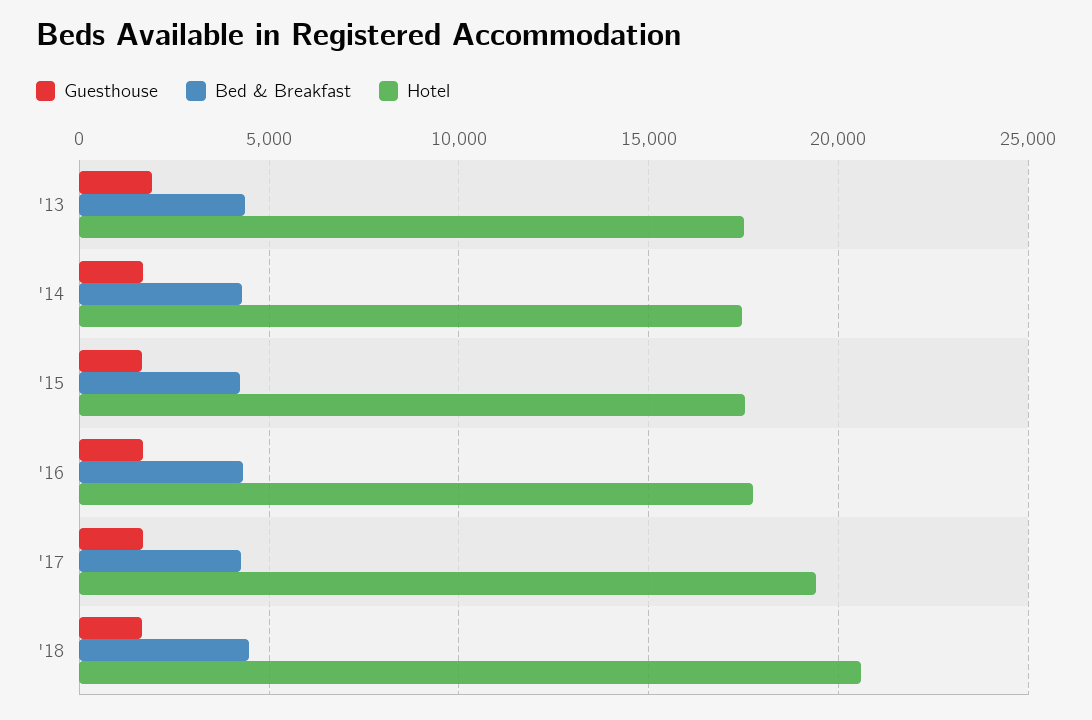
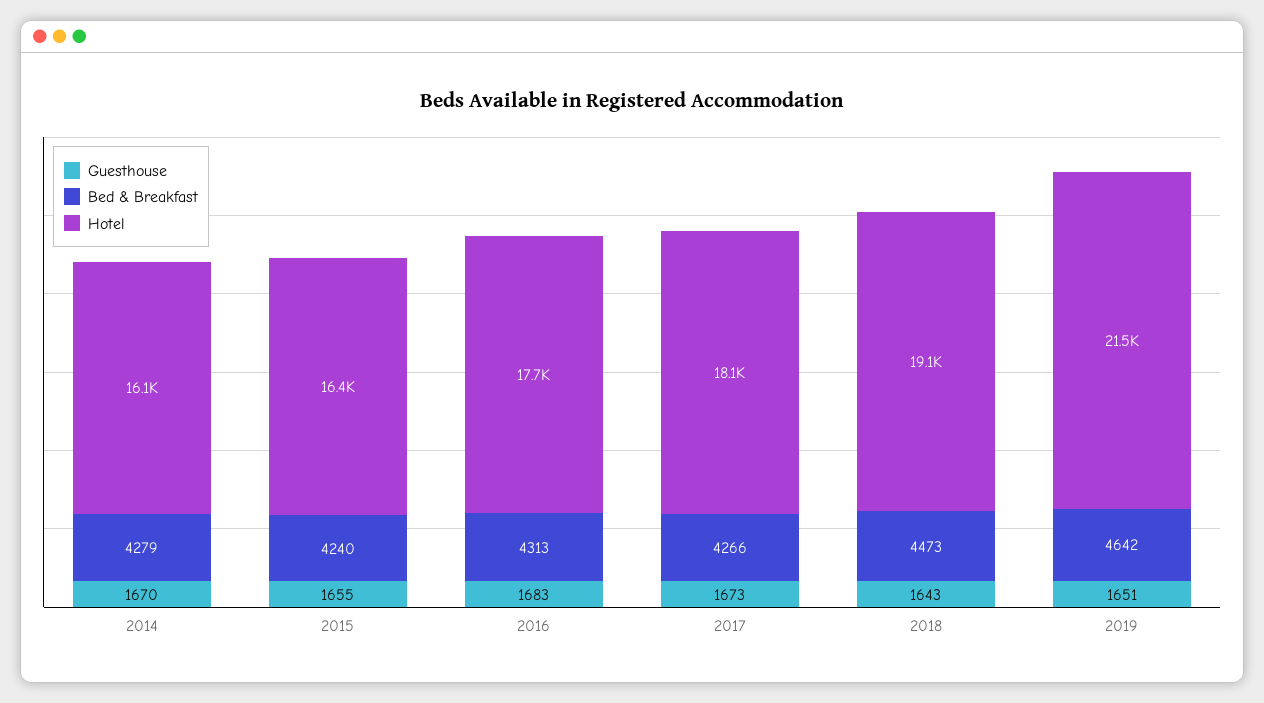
Guesthouse, '13: 2000 -> none
Bed & Breakfast, '13: 4500 -> none
Hotel, '13: 17500 -> none
Hotel, '14: 17500 -> 16100
Hotel, '15: 17500 -> 16400
Hotel, '17: 19500 -> 18100
Hotel, '18: 20500 -> 19100
Guesthouse, 2019: none -> 1651
Bed & Breakfast, 2019: none -> 4642
Hotel, 2019: none -> 21500

